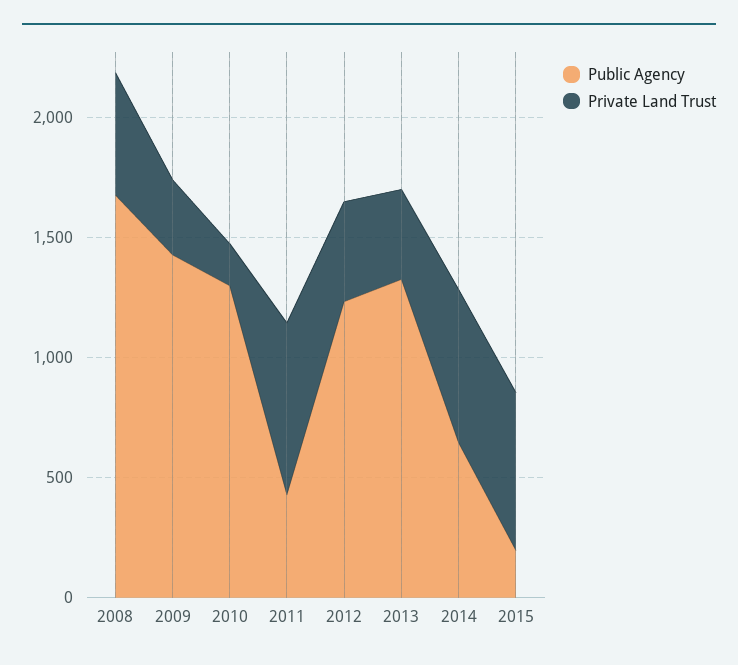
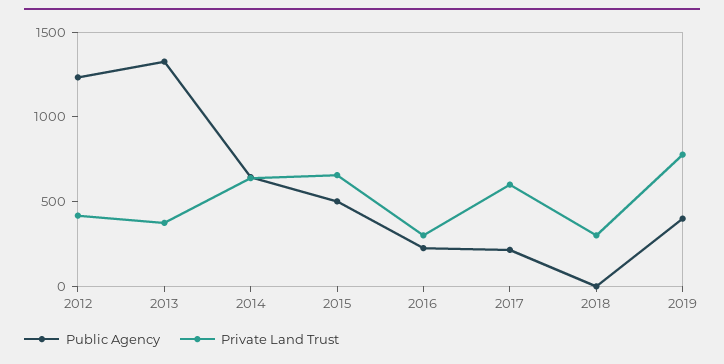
Public Agency, 2008: 1700 -> none
Private Land Trust, 2008: 500 -> none
Public Agency, 2009: 1400 -> none
Private Land Trust, 2009: 300 -> none
Public Agency, 2010: 1300 -> none
Private Land Trust, 2010: 200 -> none
Public Agency, 2011: 400 -> none
Private Land Trust, 2011: 700 -> none
Public Agency, 2015: 200 -> 500
Public Agency, 2016: none -> 200
Private Land Trust, 2016: none -> 300
Public Agency, 2017: none -> 200
Private Land Trust, 2017: none -> 600
Public Agency, 2018: none -> 0
Private Land Trust, 2018: none -> 300
Public Agency, 2019: none -> 400
Private Land Trust, 2019: none -> 800

